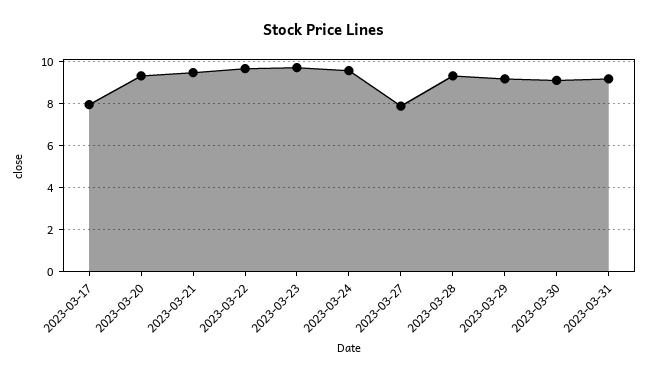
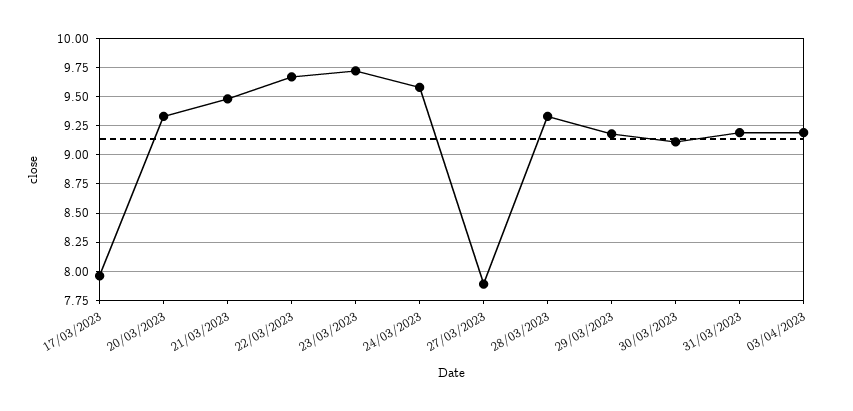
03/04/2023: none -> 9.25

